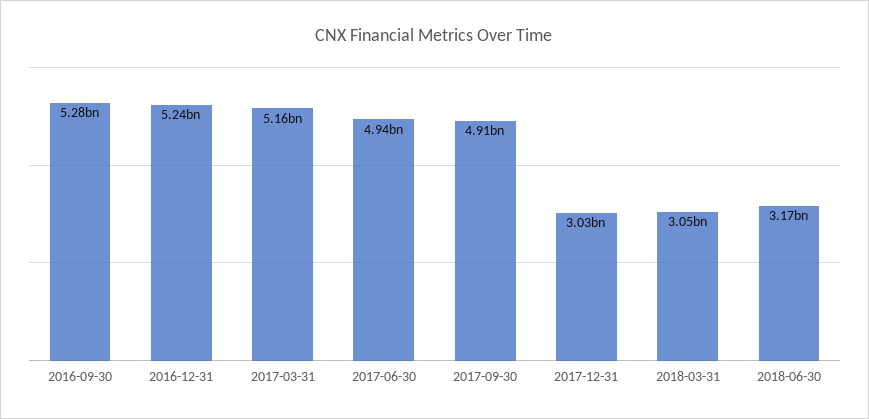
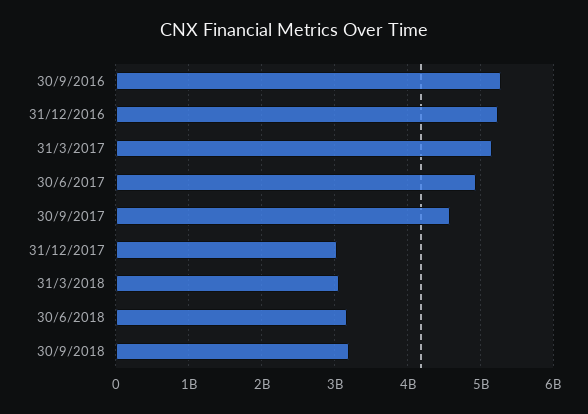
2017-09-30: 4910000000 -> 4600000000
30/9/2018: none -> 3200000000

